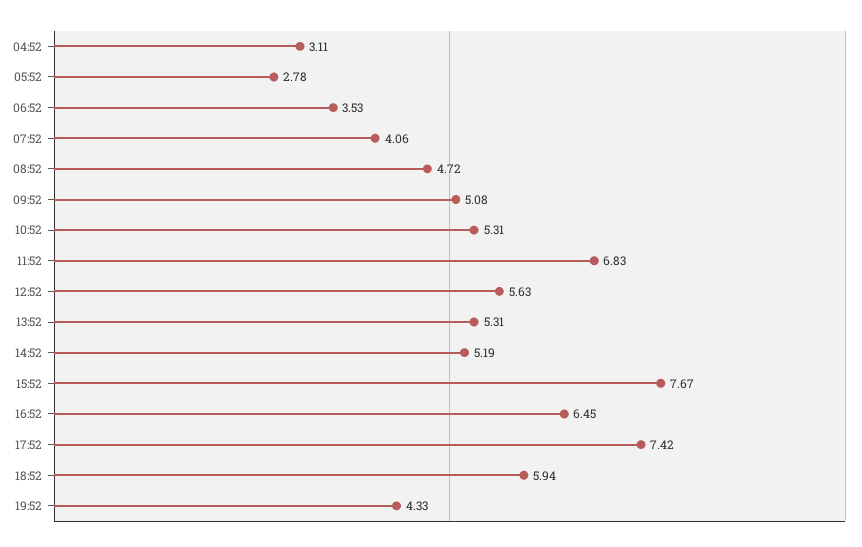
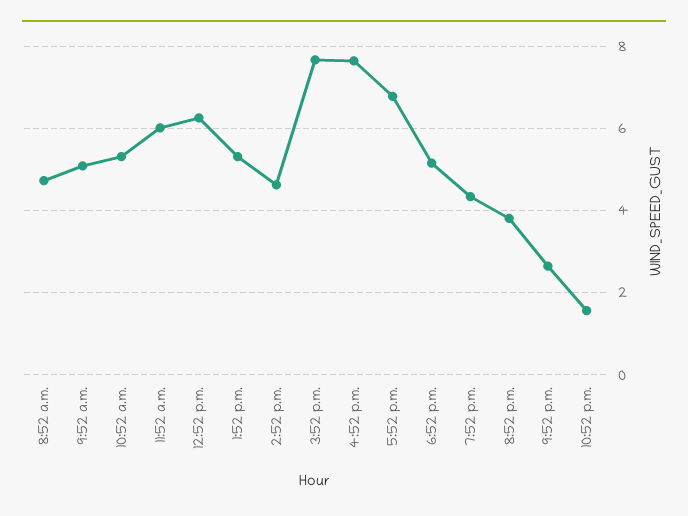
04:52: 3.11 -> none
05:52: 2.78 -> none
06:52: 3.53 -> none
07:52: 4.06 -> none
11:52: 6.83 -> 6
12:52: 5.63 -> 6.2
14:52: 5.19 -> 4.6
16:52: 6.45 -> 7.6
17:52: 7.42 -> 6.8
18:52: 5.94 -> 5.2
8:52 p.m.: none -> 3.8
9:52 p.m.: none -> 2.6
10:52 p.m.: none -> 1.6

